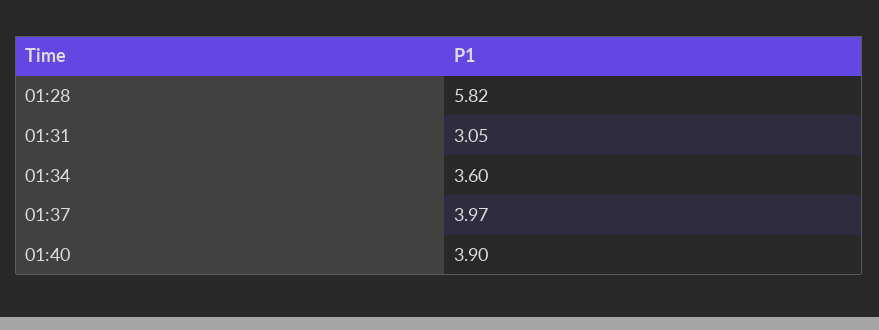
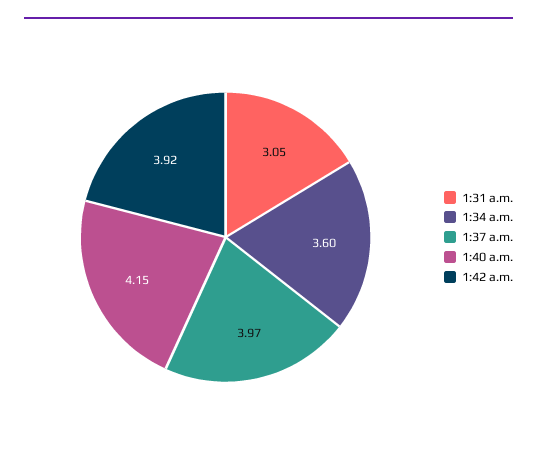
01:28: 5.82 -> none
01:40: 3.9 -> 4.15
1:42 a.m.: none -> 3.92

